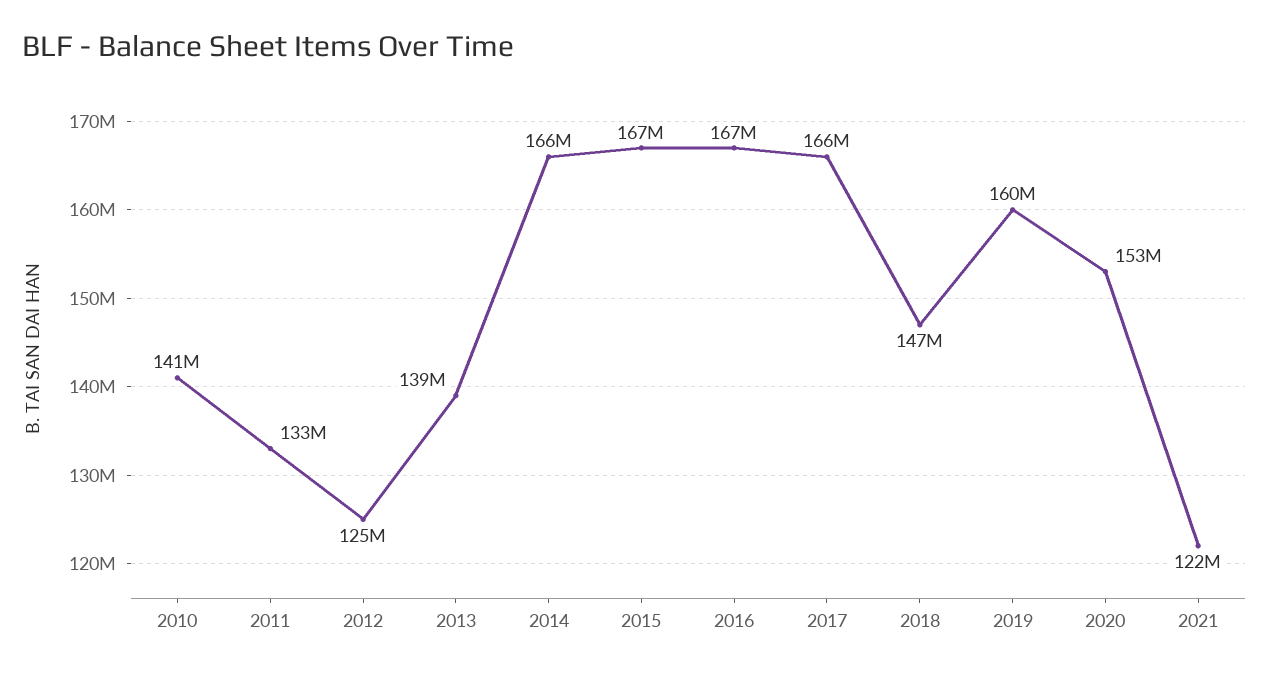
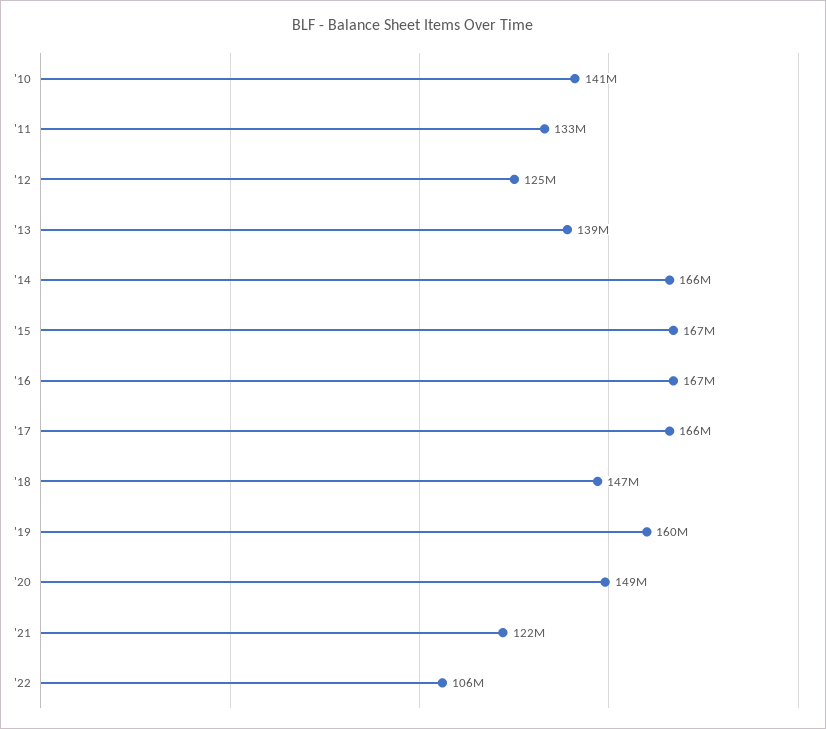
2020: 153000000 -> 149000000
'22: none -> 106000000

